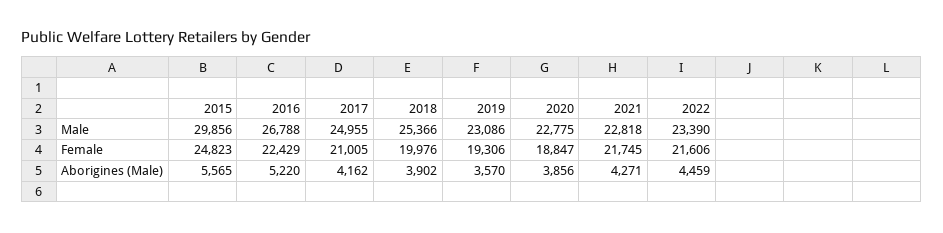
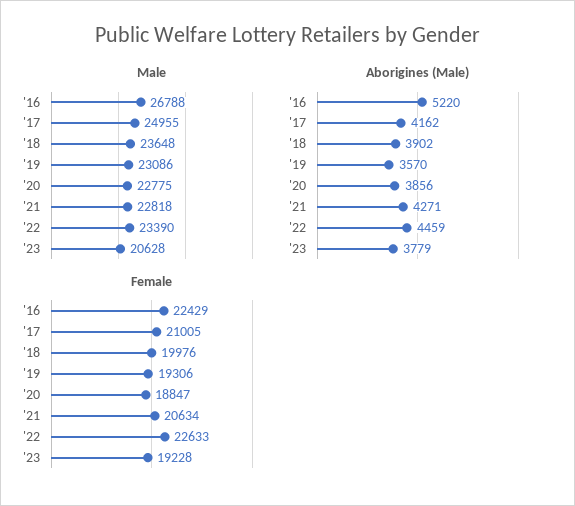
Male, 2015: 29856 -> none
Male, 2018: 25366 -> 23648
Female, 2015: 24823 -> none
Female, 2021: 21745 -> 20634
Female, 2022: 21606 -> 22633
Aborigines (Male), 2015: 5565 -> none
Male, '23: none -> 20628
Aborigines (Male), '23: none -> 3779
Female, '23: none -> 19228

